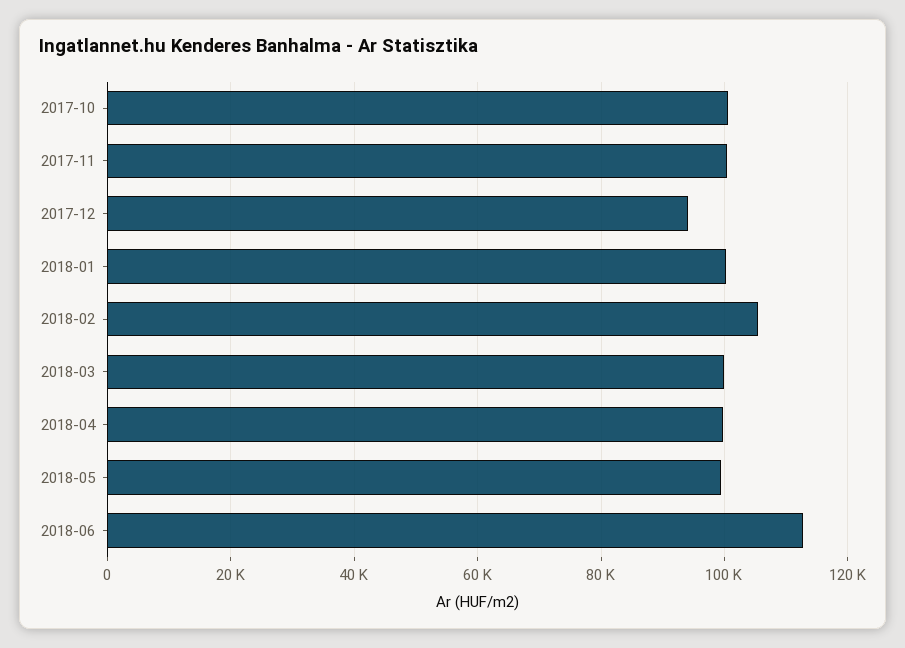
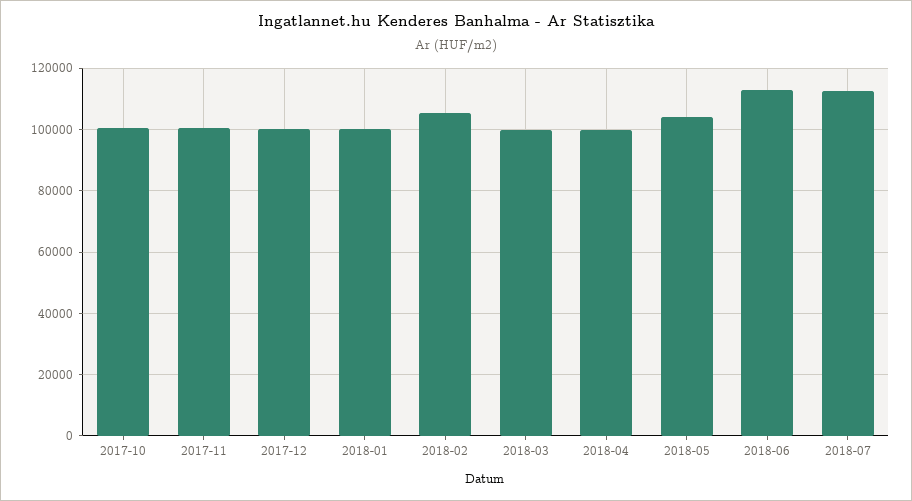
2017-12: 94000 -> 100000
2018-05: 100000 -> 104000
2018-07: none -> 112000

